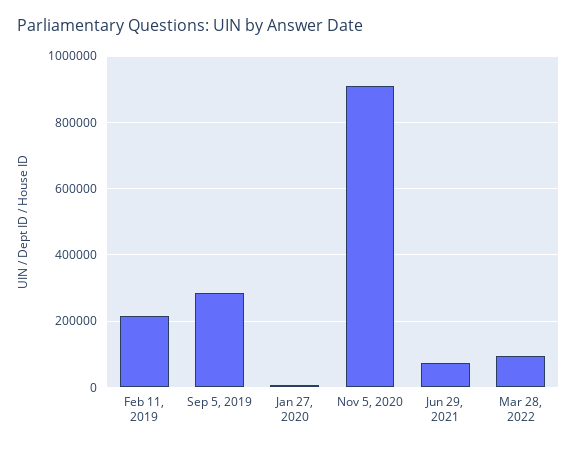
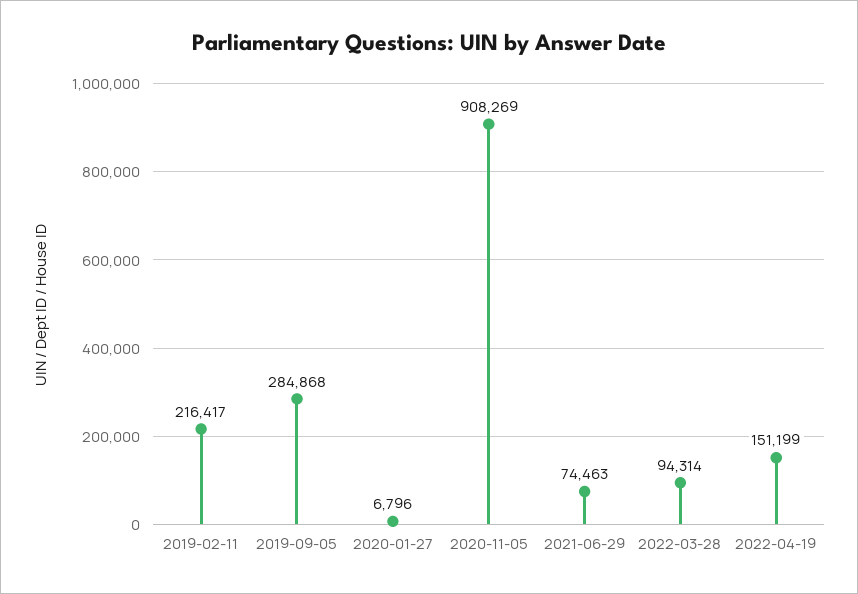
2022-04-19: none -> 151199

